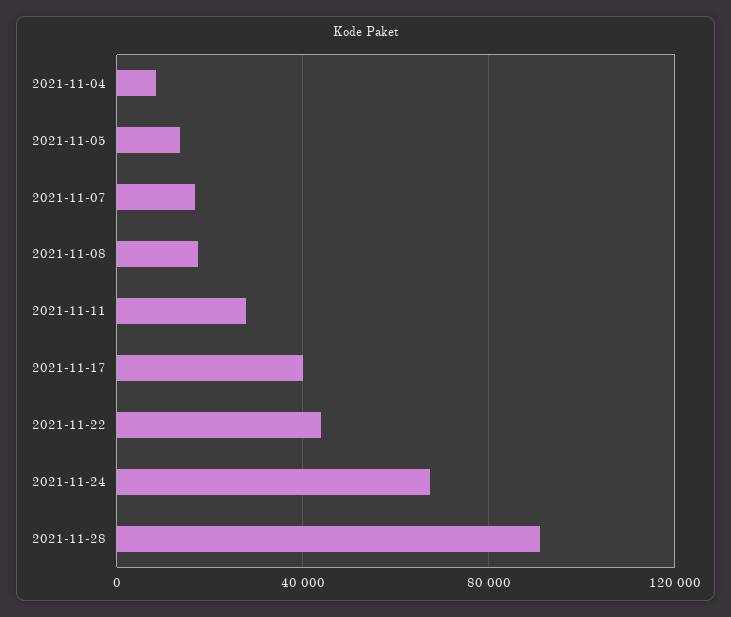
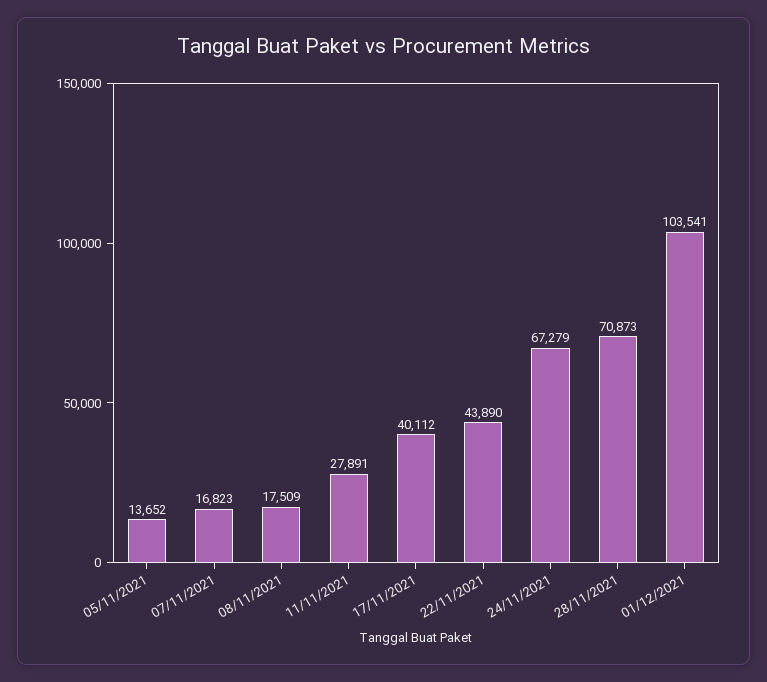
2021-11-04: 10000 -> none
2021-11-28: 90000 -> 70873
01/12/2021: none -> 103541

